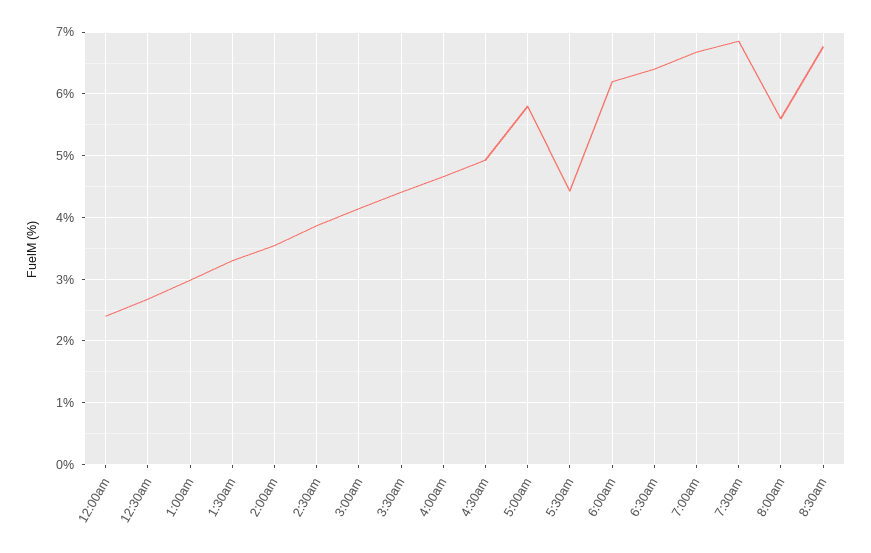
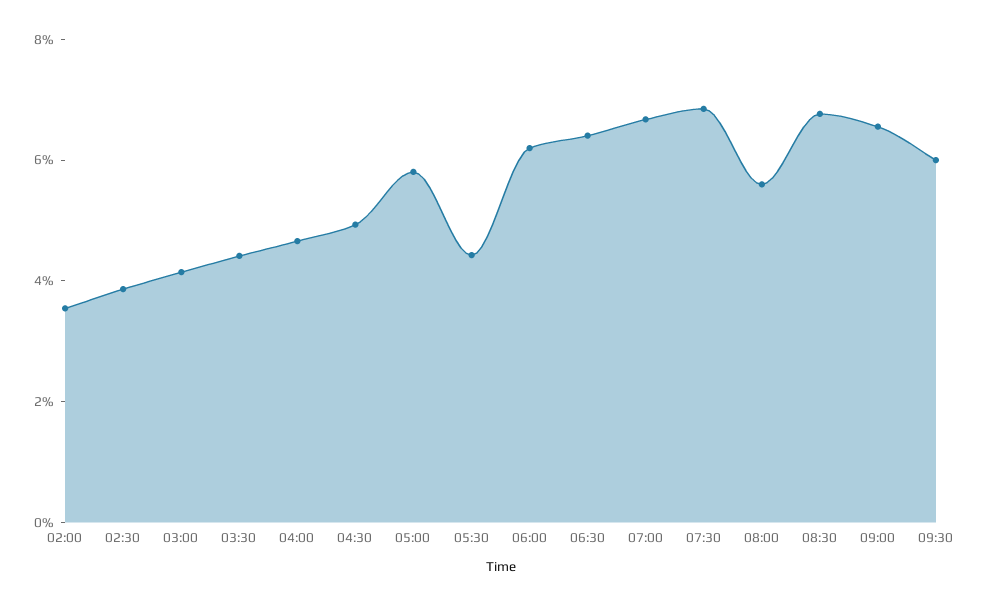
12:00am: 2.4 -> none
12:30am: 2.7 -> none
1:00am: 3 -> none
1:30am: 3.3 -> none
09:00: none -> 6.5
09:30: none -> 6

